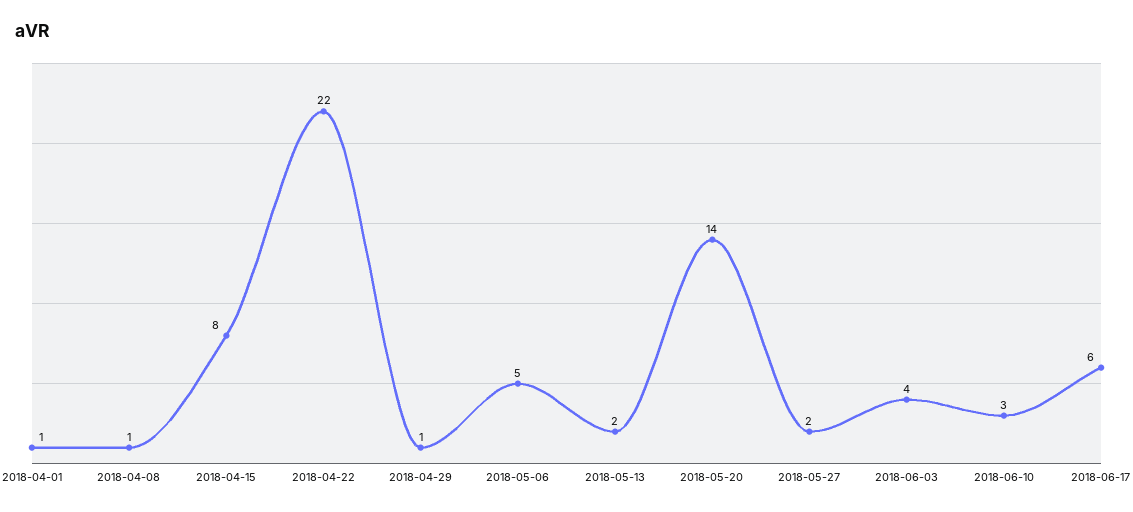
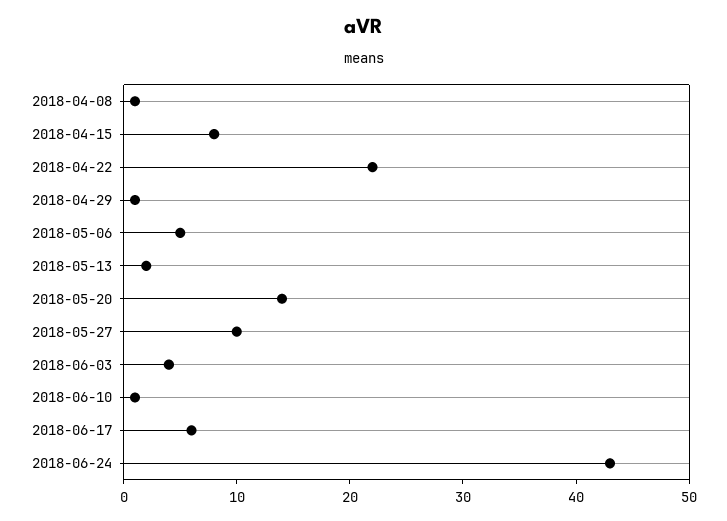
2018-04-01: 1 -> none
2018-05-27: 2 -> 10
2018-06-10: 3 -> 1
2018-06-24: none -> 43

